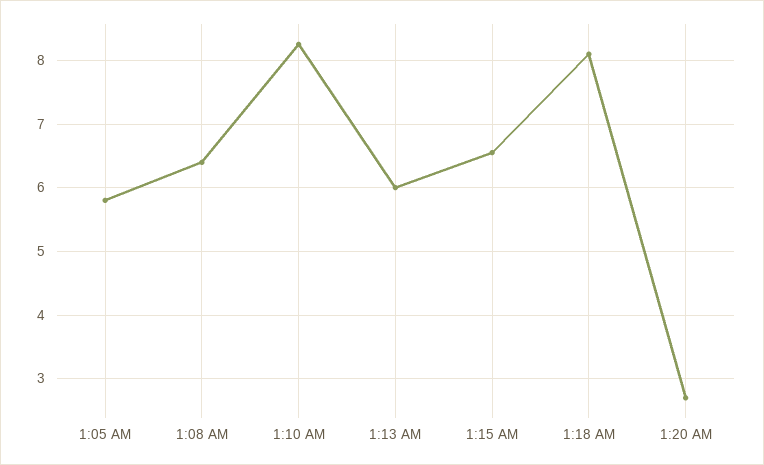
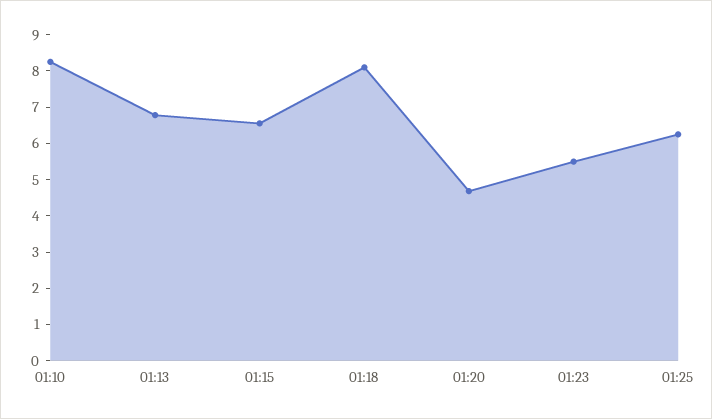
1:05 AM: 5.8 -> none
1:08 AM: 6.4 -> none
1:13 AM: 6 -> 6.75
1:20 AM: 2.7 -> 4.75
01:23: none -> 5.5
01:25: none -> 6.25

